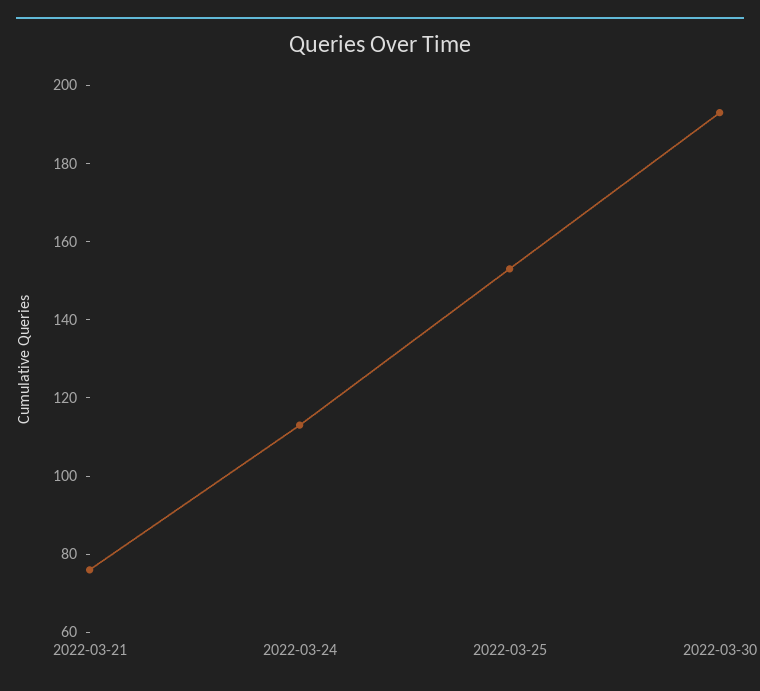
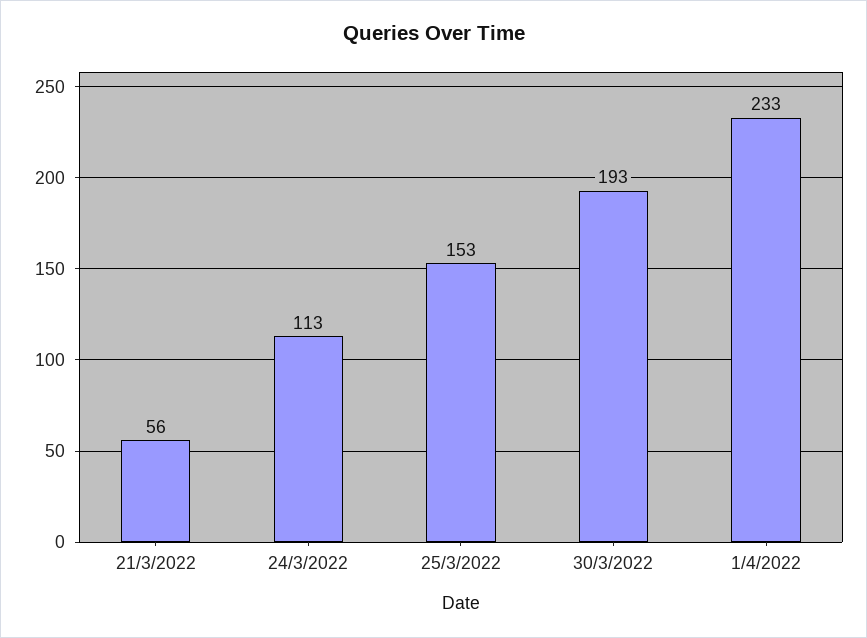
2022-03-21: 75 -> 56
1/4/2022: none -> 233

